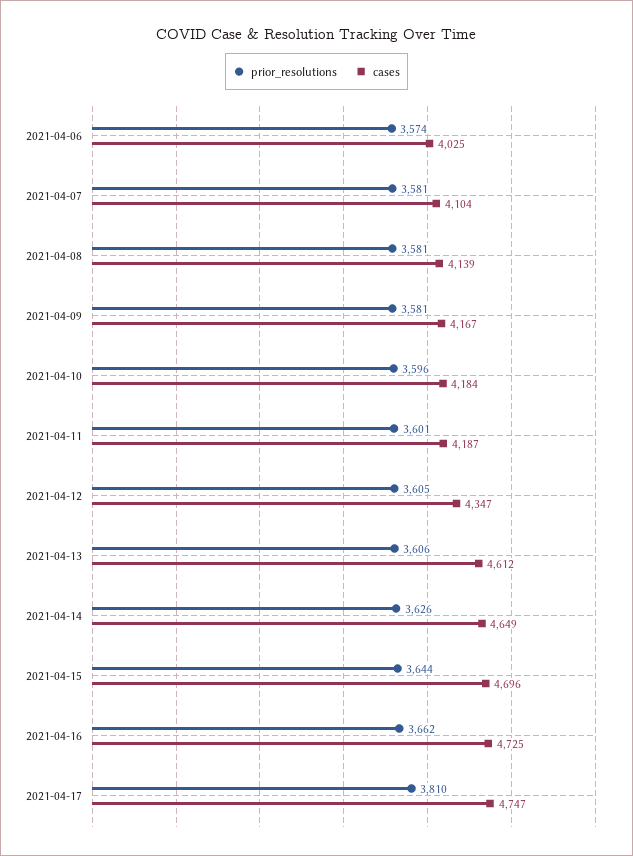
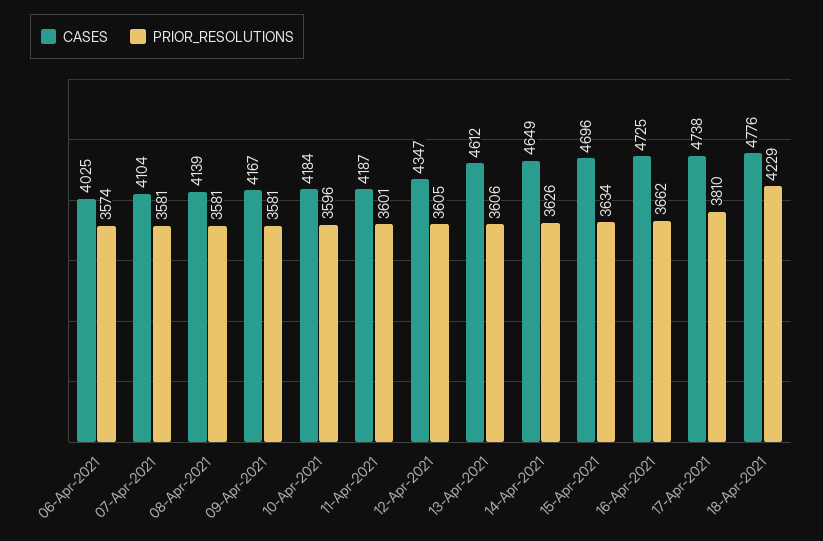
prior_resolutions, 2021-04-15: 3644 -> 3634
cases, 2021-04-17: 4747 -> 4738
cases, 18-Apr-2021: none -> 4776
prior_resolutions, 18-Apr-2021: none -> 4229

